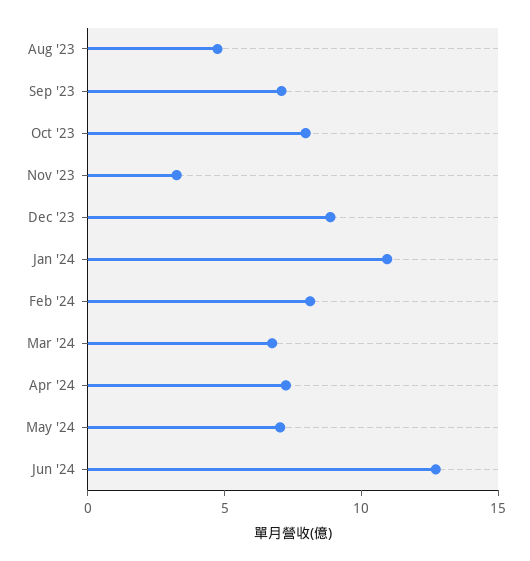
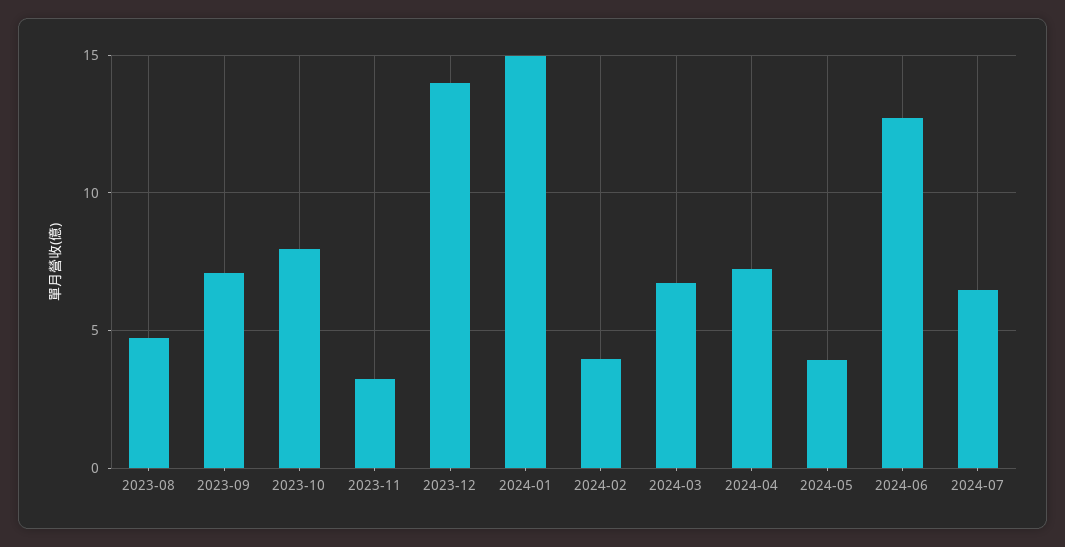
Dec '23: 9 -> 14
Jan '24: 11 -> 15
Feb '24: 8 -> 4
May '24: 7 -> 4
2024-07: none -> 6.5

